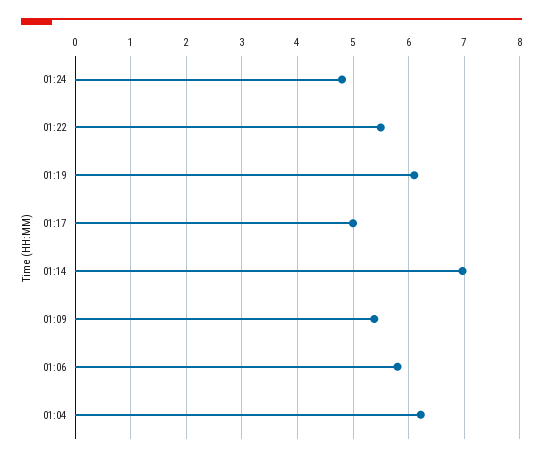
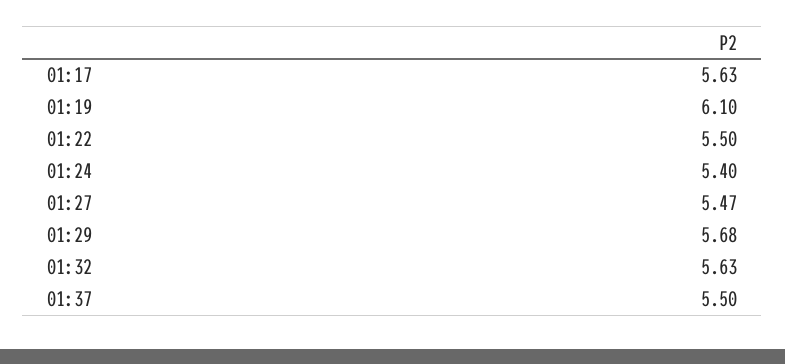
01:24: 4.8 -> 5.4
01:17: 5 -> 5.63
01:14: 7 -> none
01:09: 5.4 -> none
01:06: 5.8 -> none
01:04: 6.2 -> none
01:27: none -> 5.47
01:29: none -> 5.68
01:32: none -> 5.63
01:37: none -> 5.5

